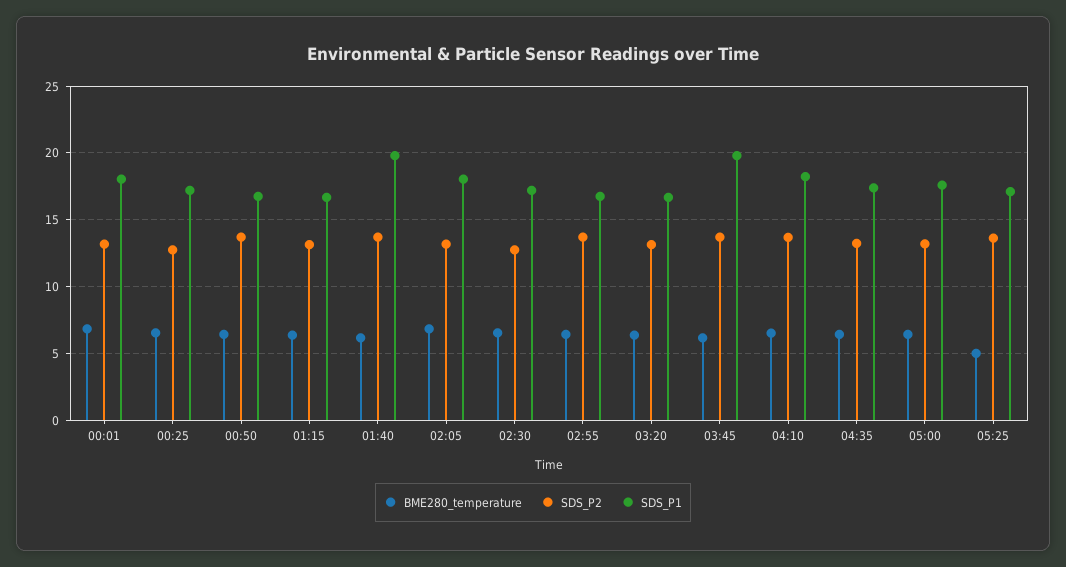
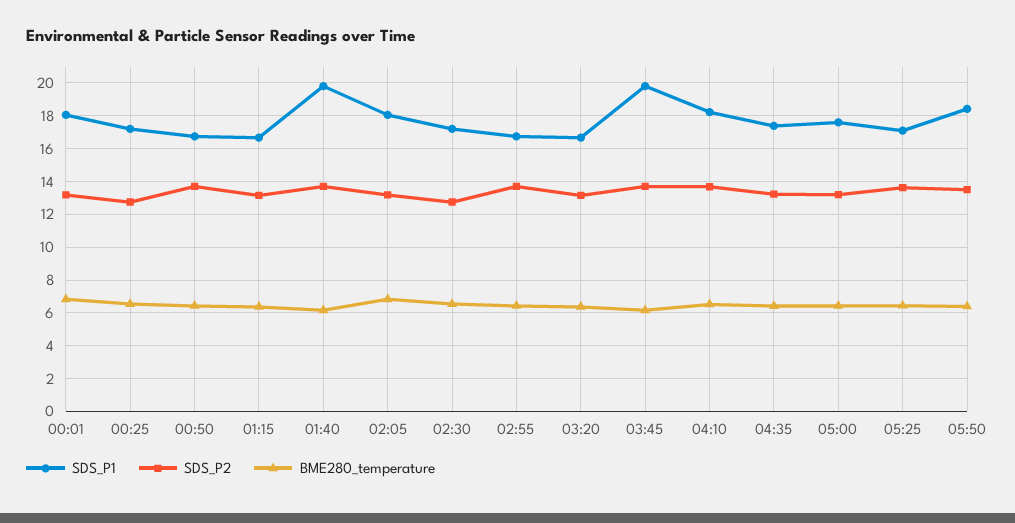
BME280_temperature, 05:25: 5 -> 6.5
SDS_P1, 05:50: none -> 18.5
SDS_P2, 05:50: none -> 13.5
BME280_temperature, 05:50: none -> 6.5

